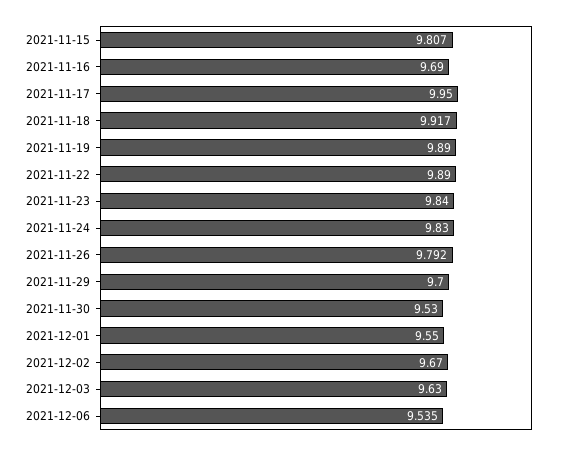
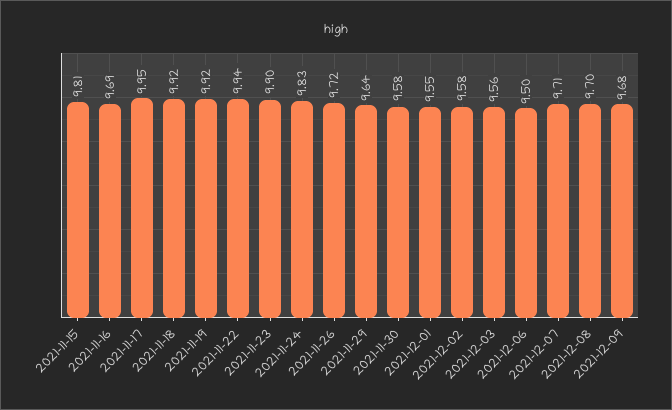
2021-11-19: 9.89 -> 9.92
2021-11-22: 9.89 -> 9.94
2021-11-23: 9.84 -> 9.9
2021-11-26: 9.792 -> 9.72
2021-11-29: 9.7 -> 9.64
2021-11-30: 9.53 -> 9.58
2021-12-02: 9.67 -> 9.58
2021-12-03: 9.63 -> 9.56
2021-12-06: 9.535 -> 9.5
2021-12-07: none -> 9.71
2021-12-08: none -> 9.7
2021-12-09: none -> 9.68

